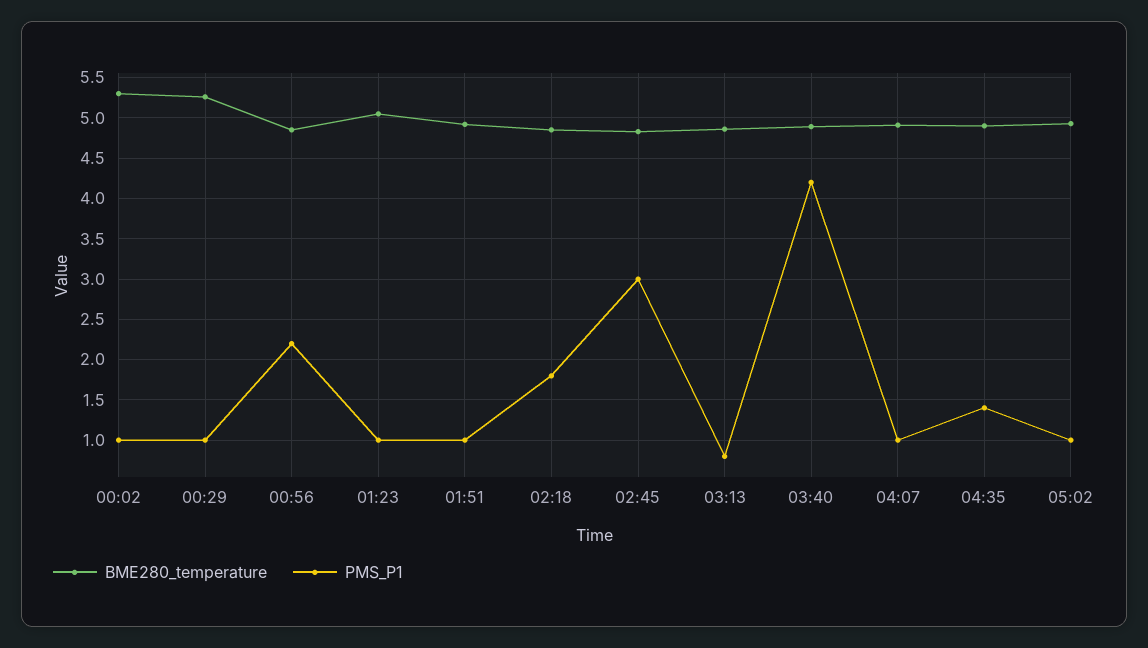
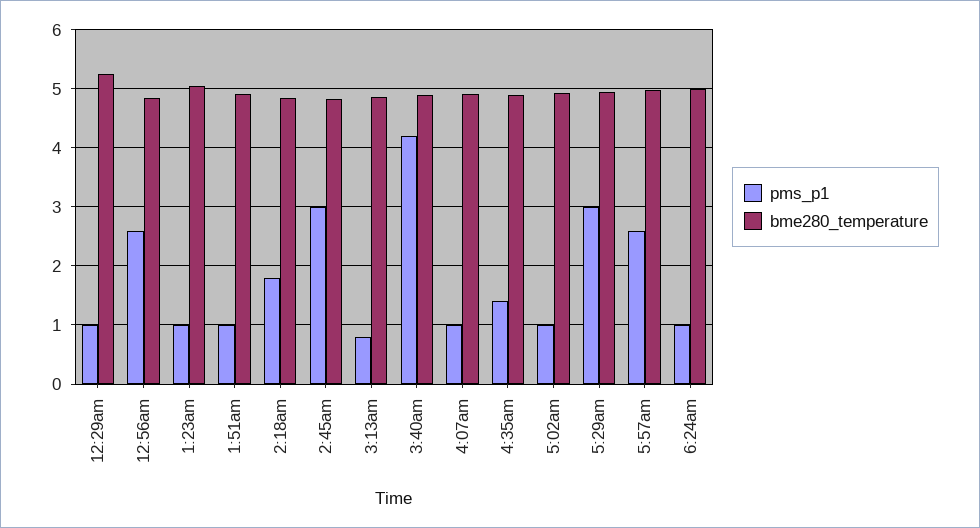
BME280_temperature, 00:02: 5.3 -> none
PMS_P1, 00:02: 1 -> none
PMS_P1, 00:56: 2.2 -> 2.6
PMS_P1, 5:29am: none -> 3
BME280_temperature, 5:29am: none -> 5
PMS_P1, 5:57am: none -> 2.6
BME280_temperature, 5:57am: none -> 5
PMS_P1, 6:24am: none -> 1
BME280_temperature, 6:24am: none -> 5

